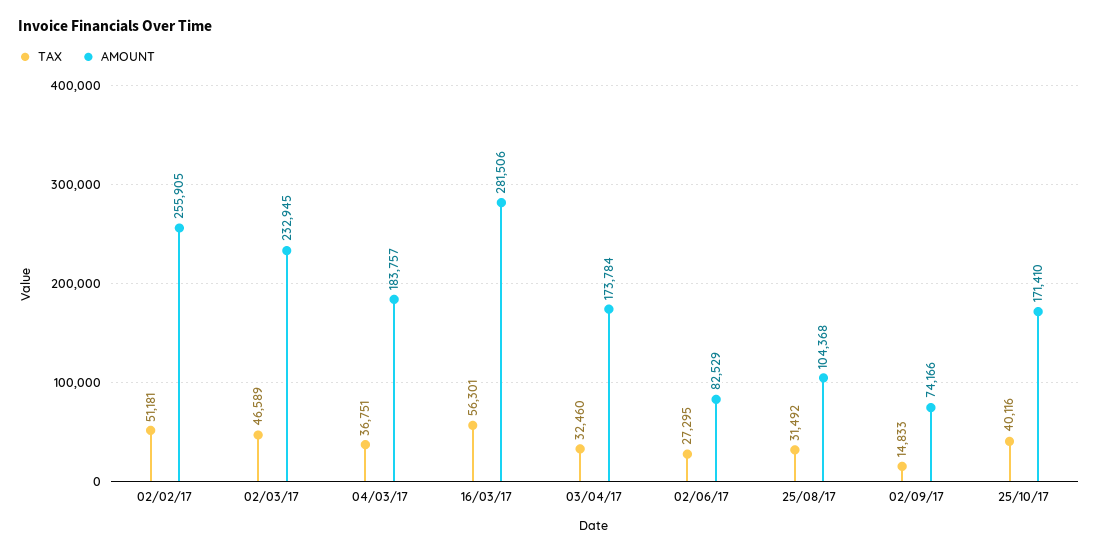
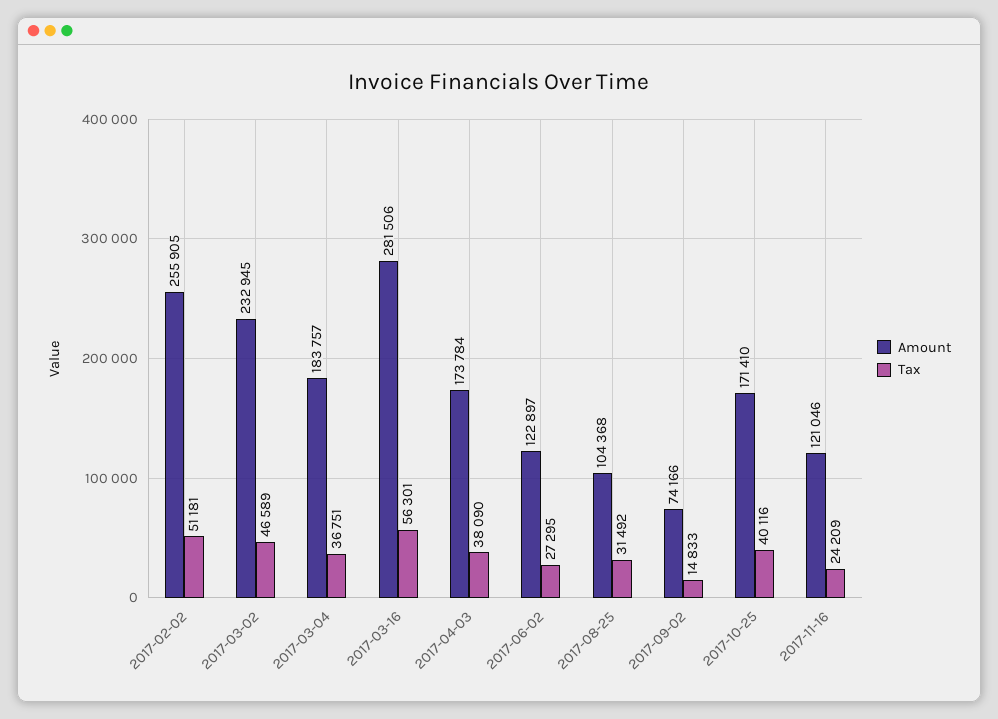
TAX, 03/04/17: 32460 -> 38090
AMOUNT, 02/06/17: 82529 -> 122897
AMOUNT, 2017-11-16: none -> 121046
TAX, 2017-11-16: none -> 24209

